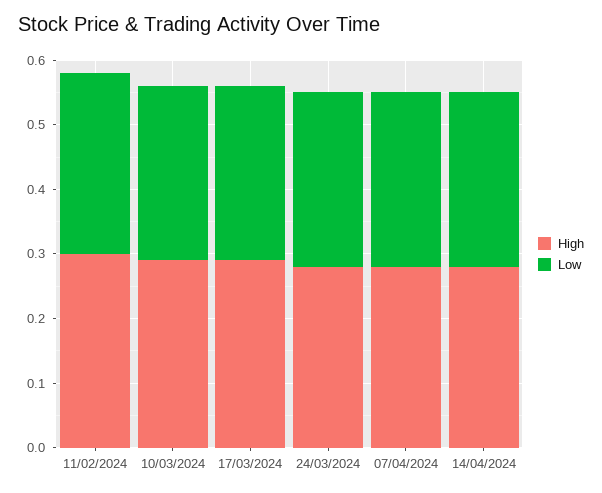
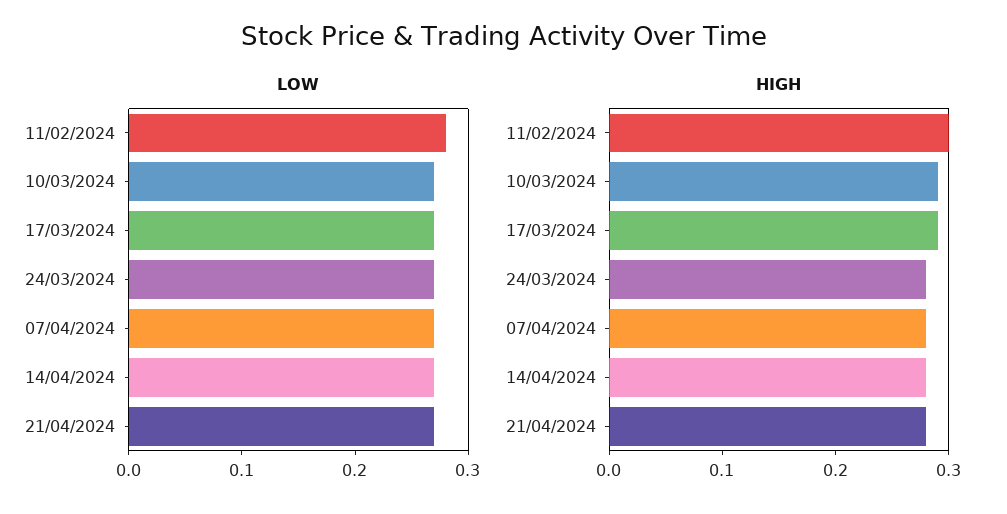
Low, 21/04/2024: none -> 0.27
High, 21/04/2024: none -> 0.28

